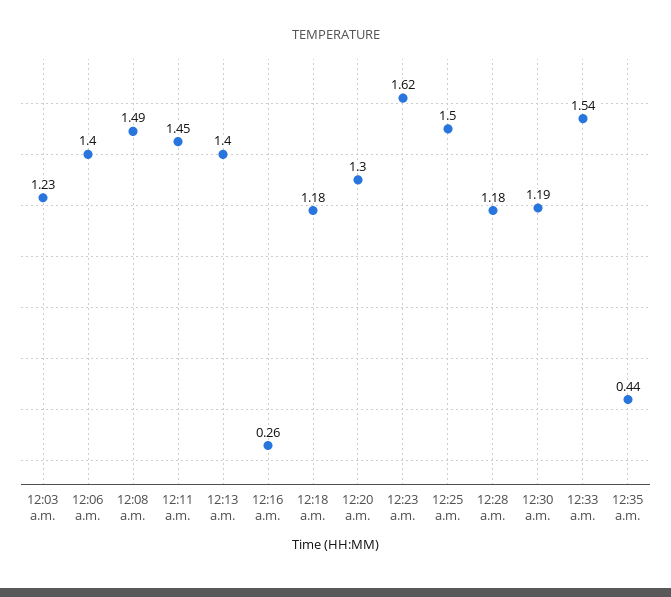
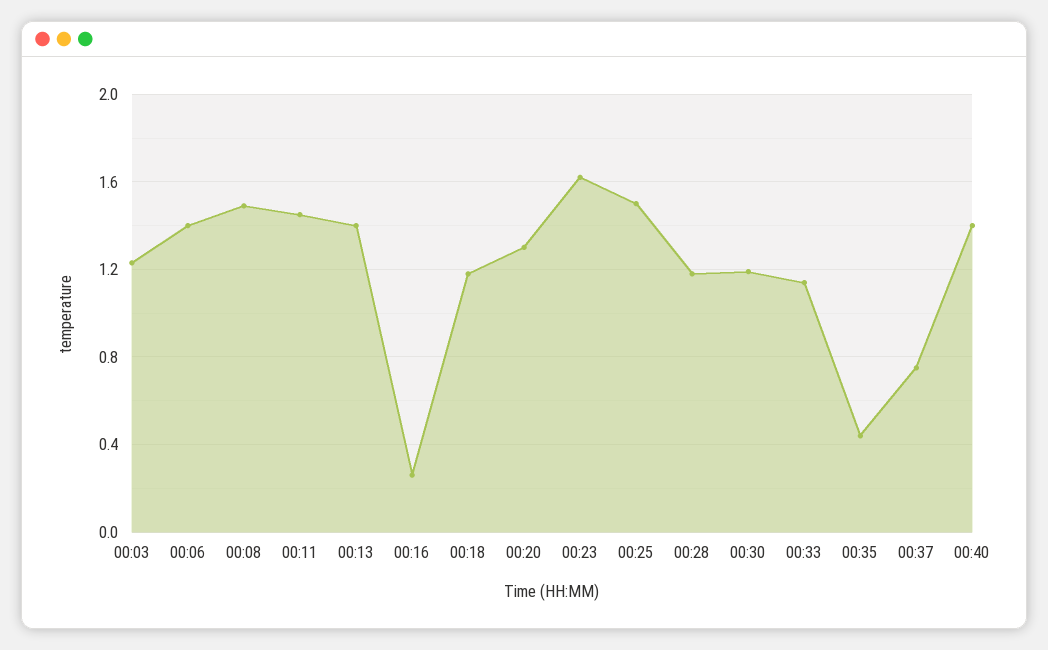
12:33 a.m.: 1.54 -> 1.15
00:37: none -> 0.75
00:40: none -> 1.4

